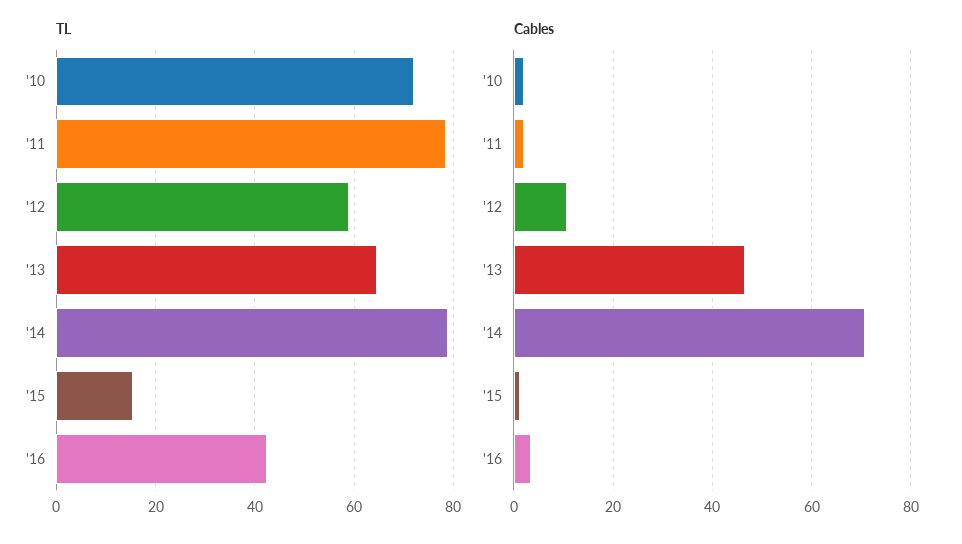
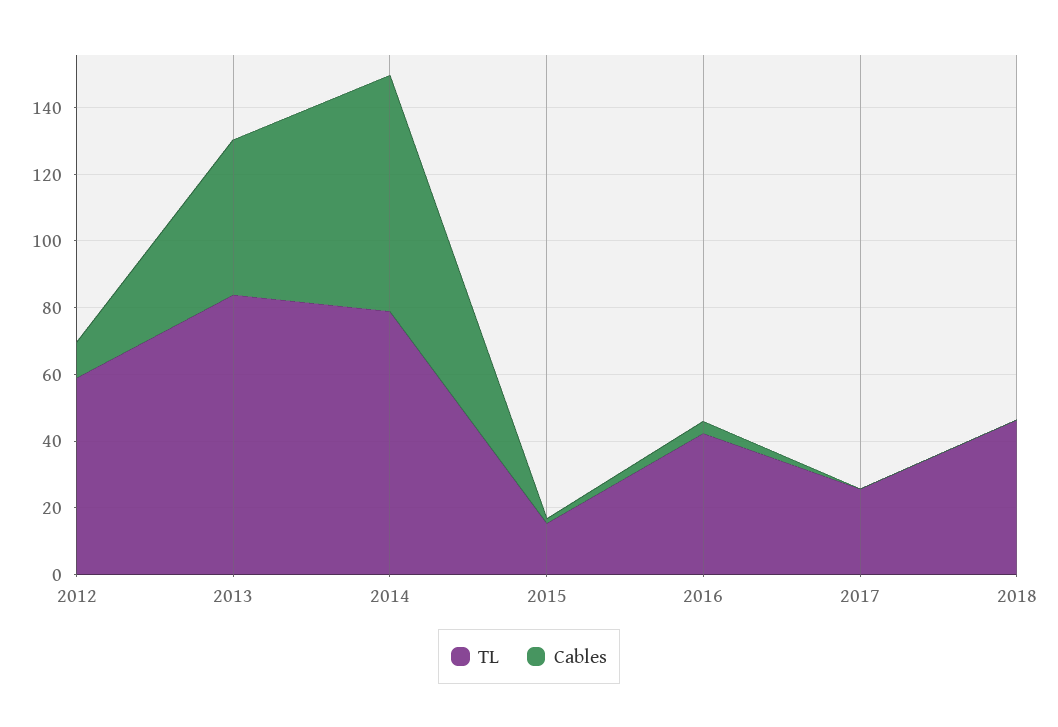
TL, '10: 72 -> none
TL, '11: 78 -> none
TL, '13: 64 -> 85
Cables, '10: 2 -> none
Cables, '11: 2 -> none
TL, 2017: none -> 25
Cables, 2017: none -> 0
TL, 2018: none -> 45
Cables, 2018: none -> 0

